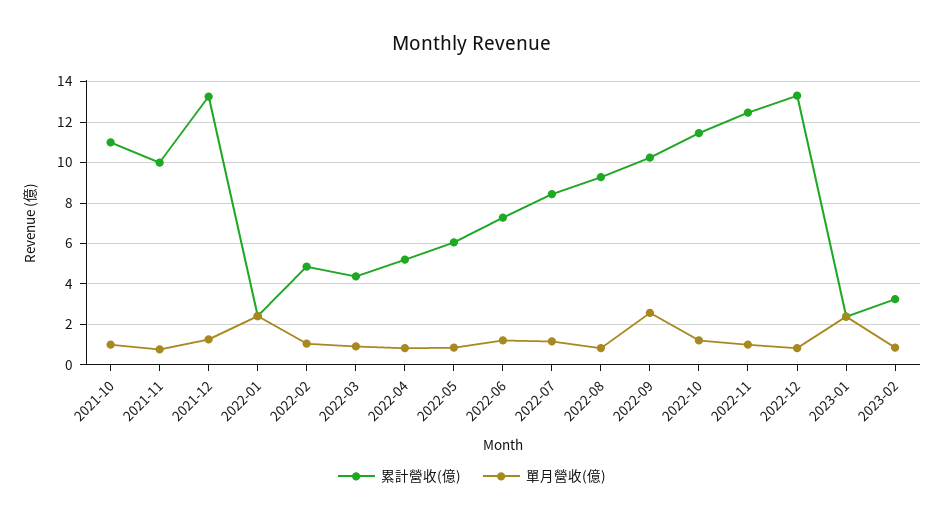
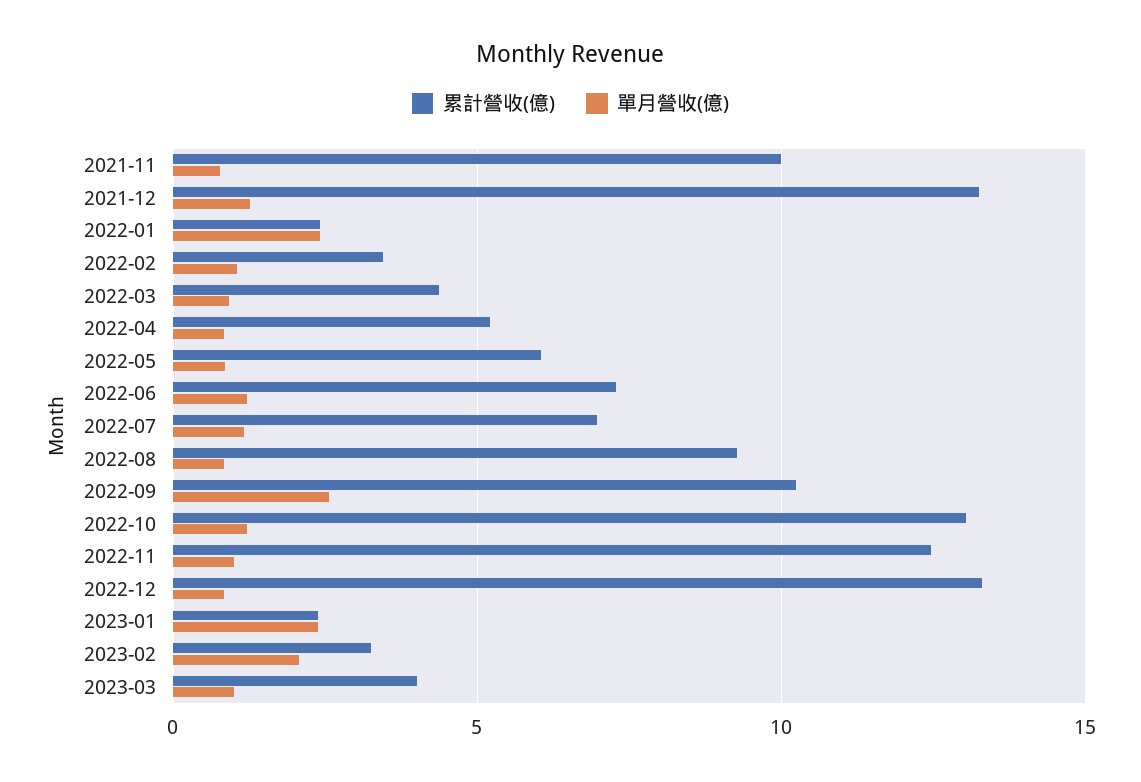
累計營收(億), 2021-10: 11 -> none
單月營收(億), 2021-10: 1 -> none
累計營收(億), 2022-02: 5 -> 3.5
累計營收(億), 2022-07: 8.5 -> 7
累計營收(億), 2022-10: 11.5 -> 13
單月營收(億), 2023-02: 1 -> 2
累計營收(億), 2023-03: none -> 4
單月營收(億), 2023-03: none -> 1

